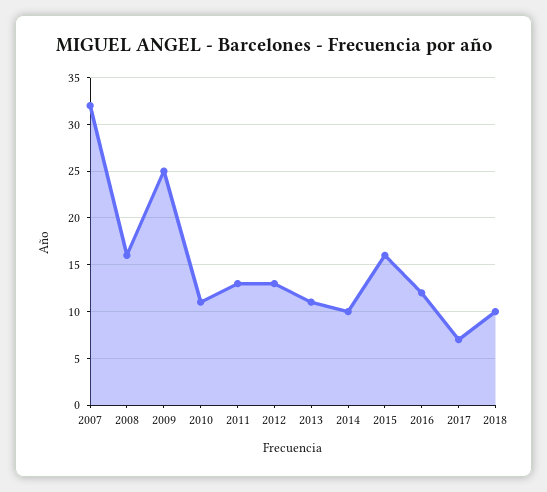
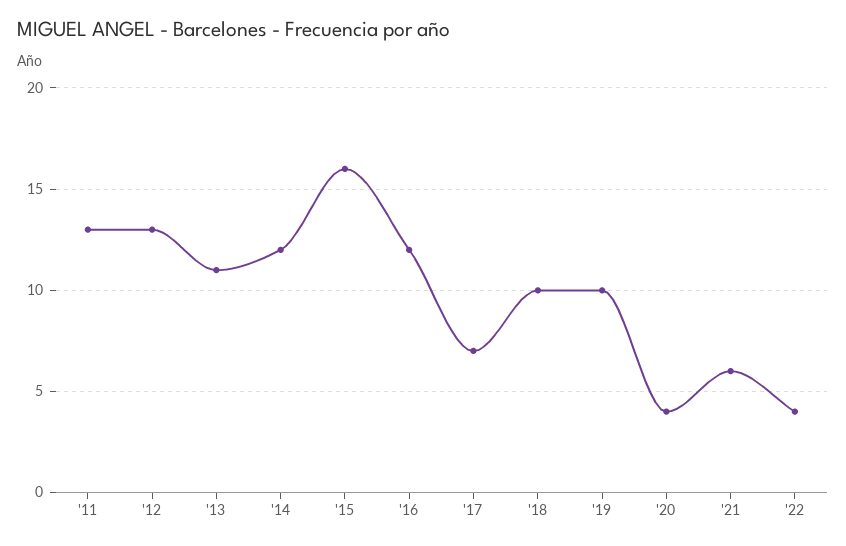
2007: 32 -> none
2008: 16 -> none
2009: 25 -> none
2010: 11 -> none
2014: 10 -> 12
'19: none -> 10
'20: none -> 4
'21: none -> 6
'22: none -> 4

